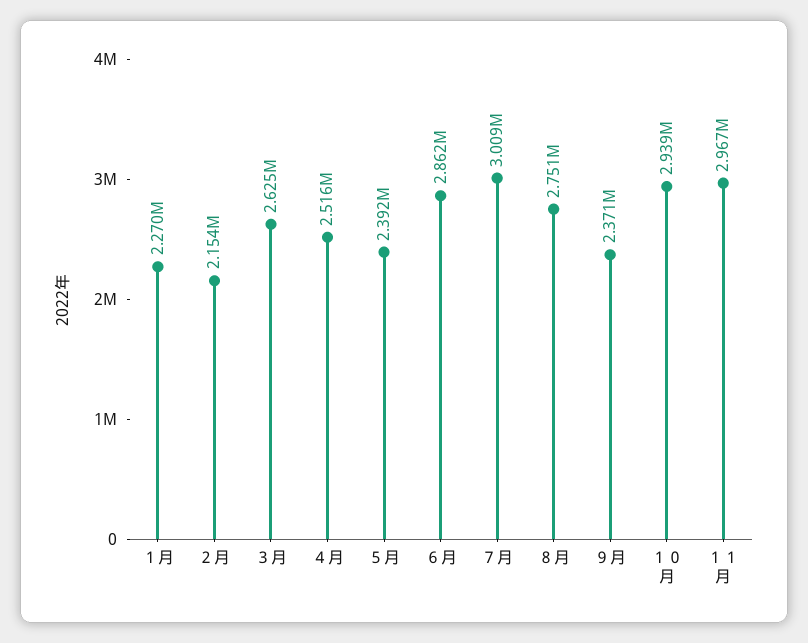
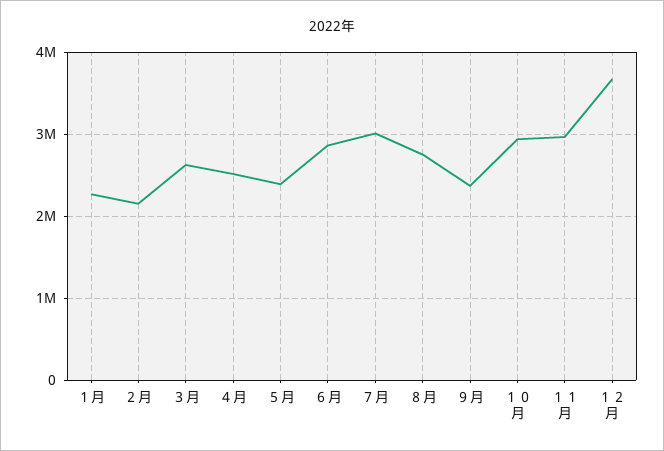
１２月: none -> 3700000

